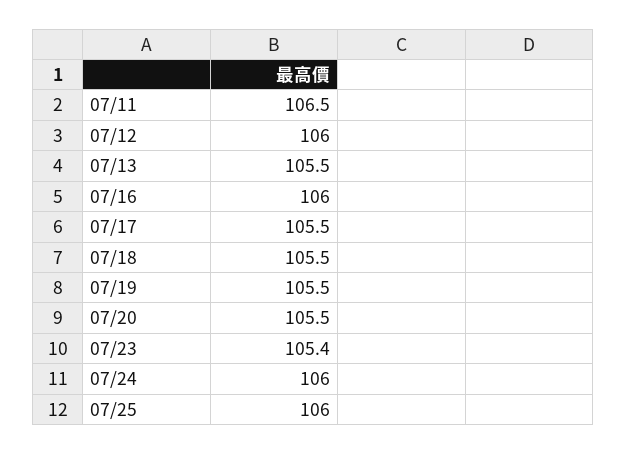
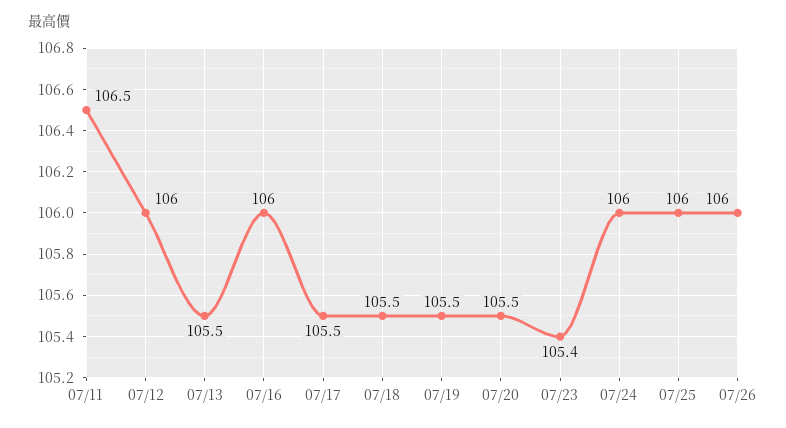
07/26: none -> 106

